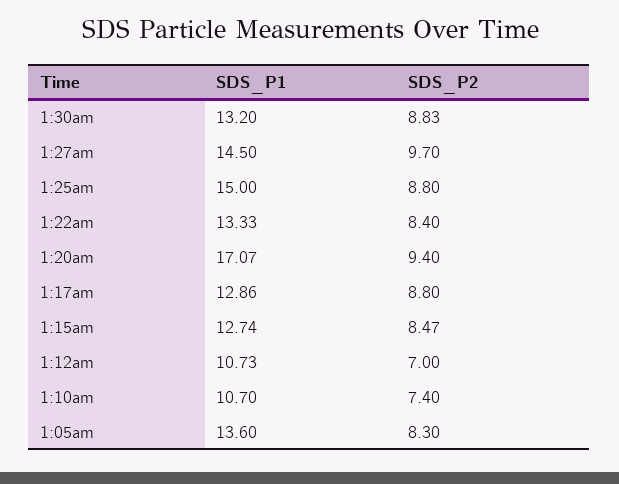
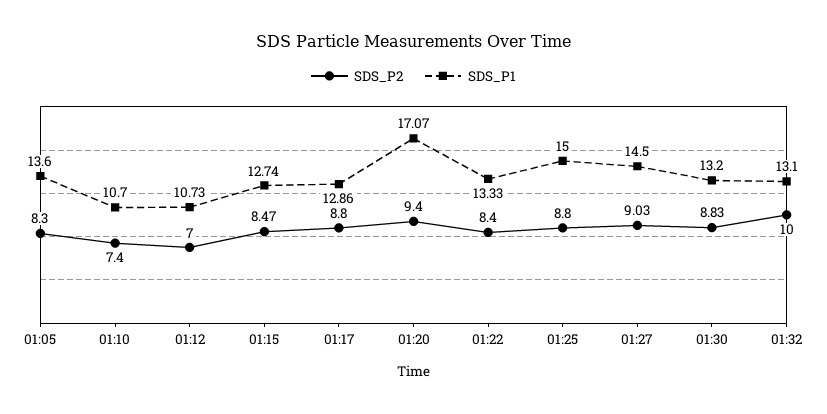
SDS_P2, 1:27am: 9.7 -> 9.03
SDS_P2, 01:32: none -> 10
SDS_P1, 01:32: none -> 13.1

